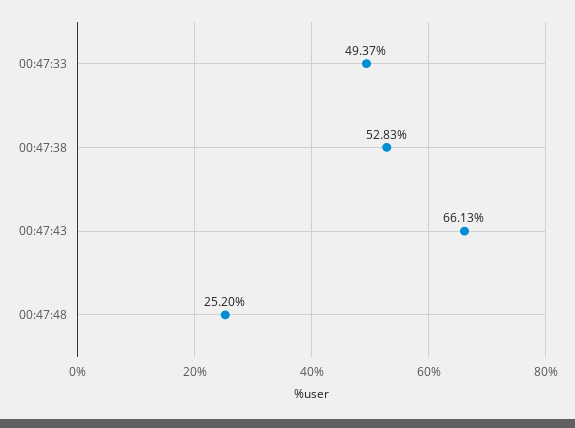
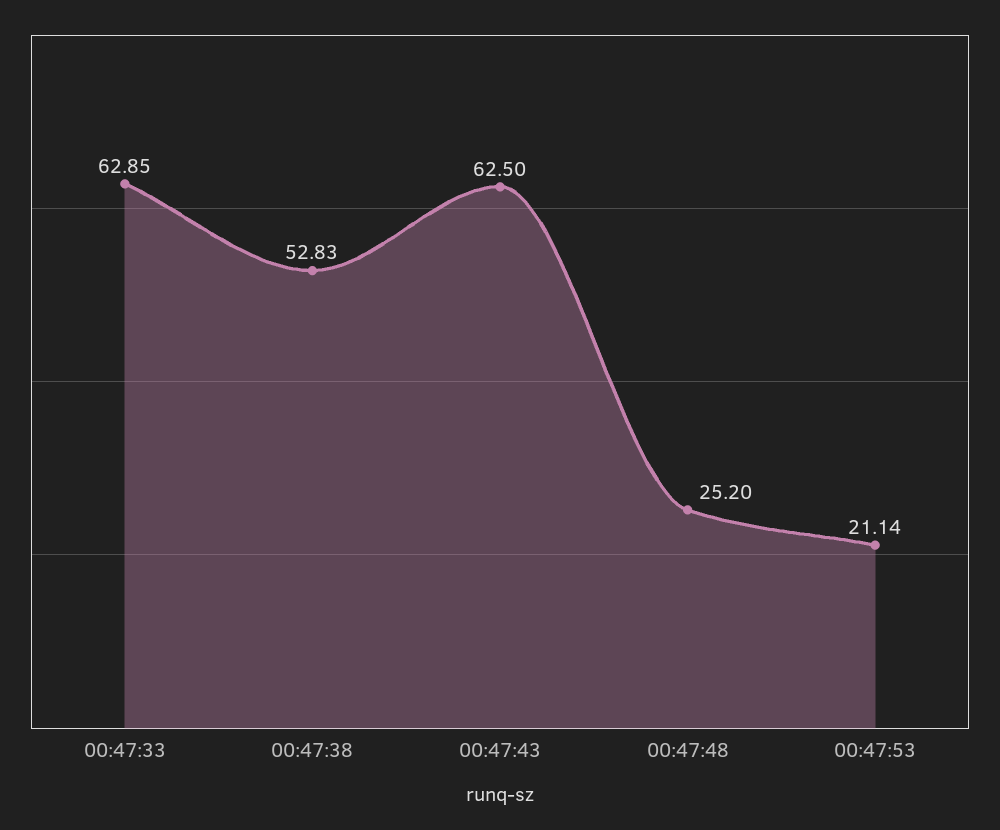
00:47:33: 49.37 -> 62.85
00:47:43: 66.13 -> 62.5
00:47:53: none -> 21.14

